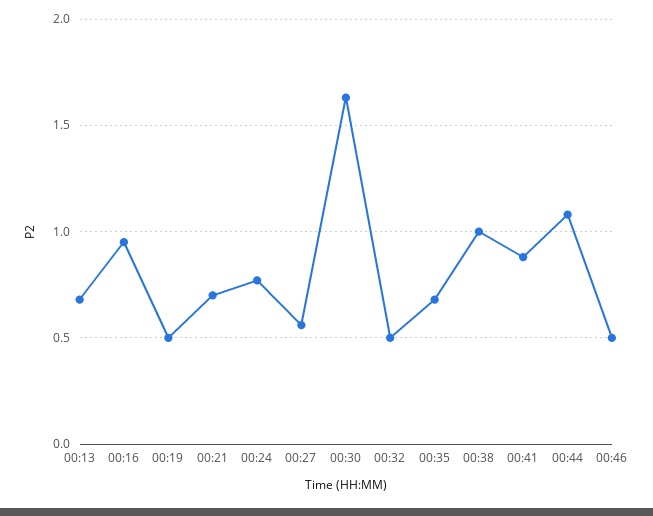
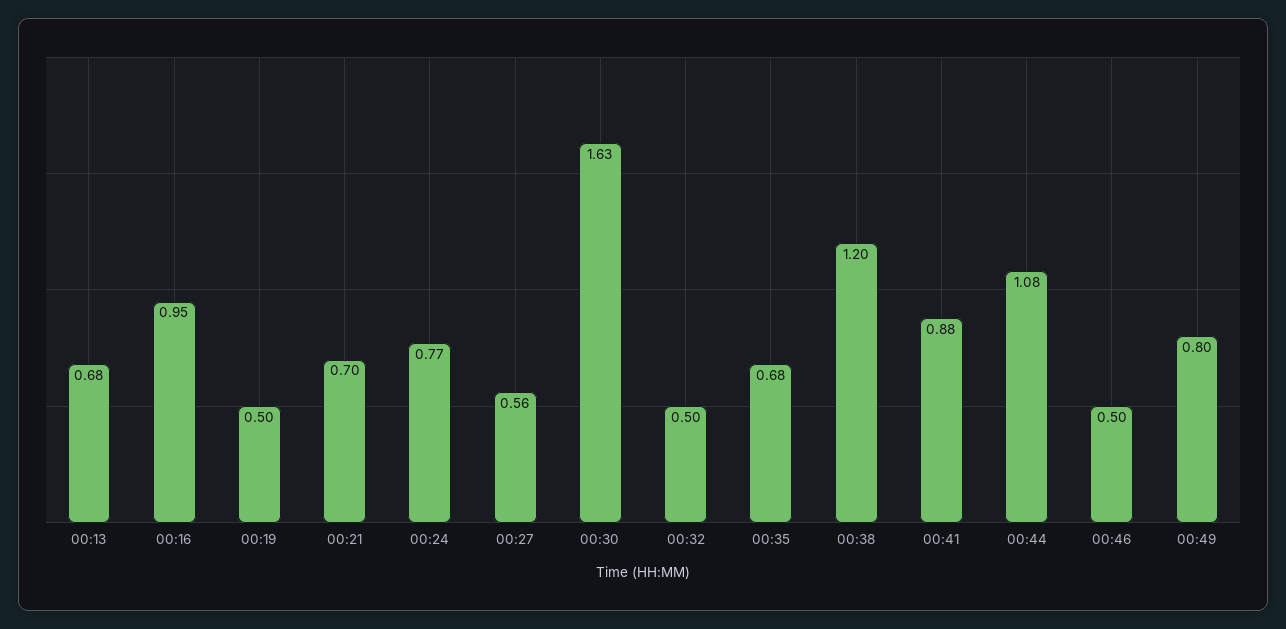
00:38: 1 -> 1.2
00:49: none -> 0.8

